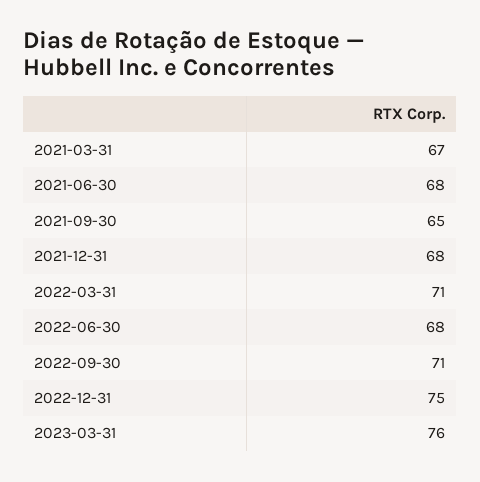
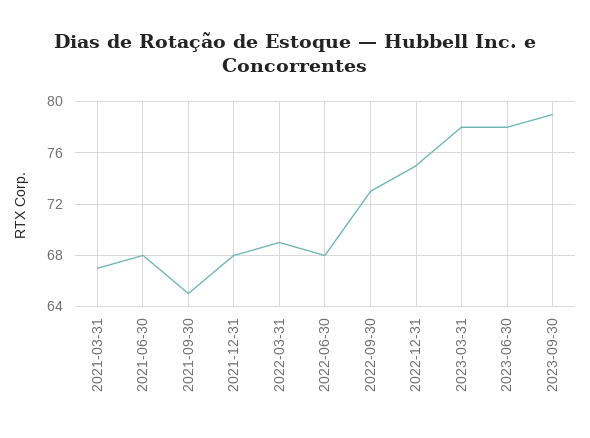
2022-03-31: 71 -> 69
2022-09-30: 71 -> 73
2023-03-31: 76 -> 78
2023-06-30: none -> 78
2023-09-30: none -> 79

